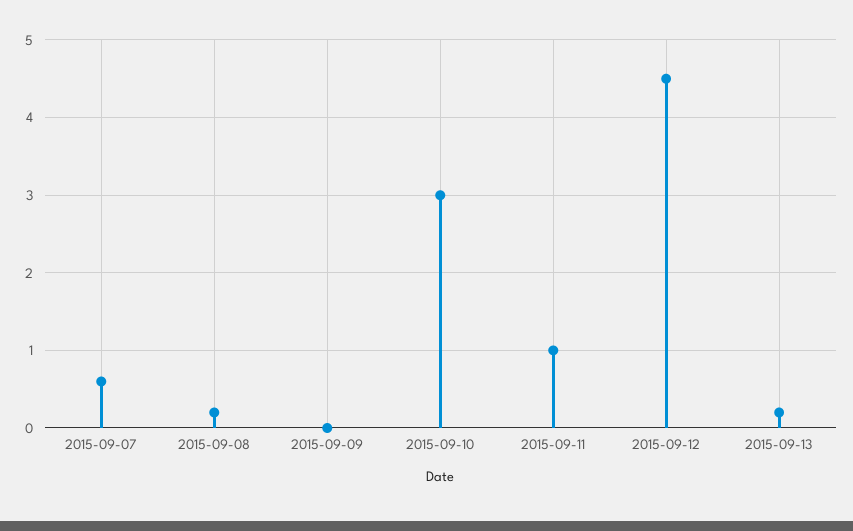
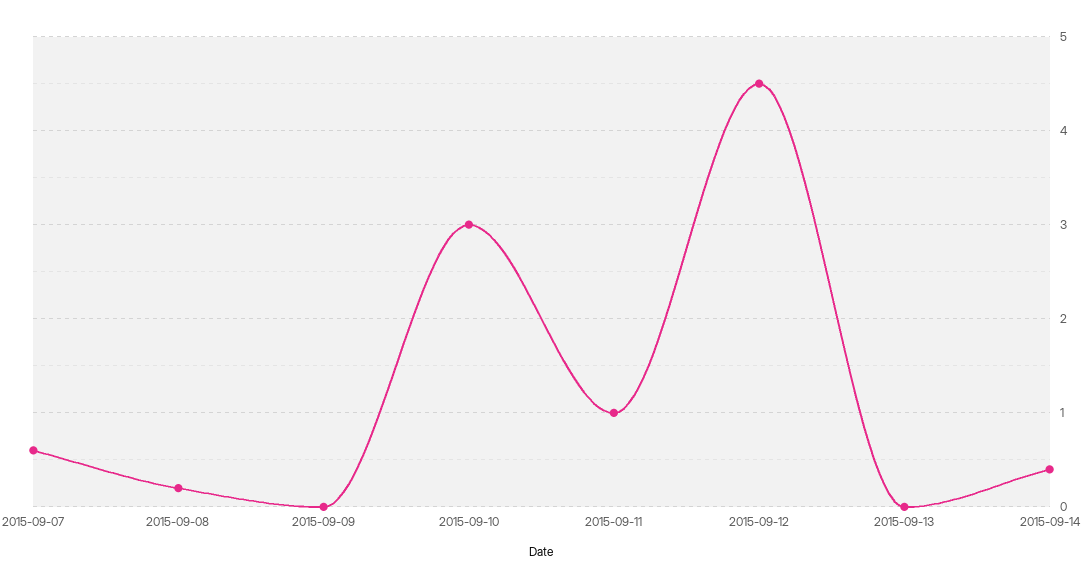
2015-09-13: 0.2 -> 0
2015-09-14: none -> 0.4

